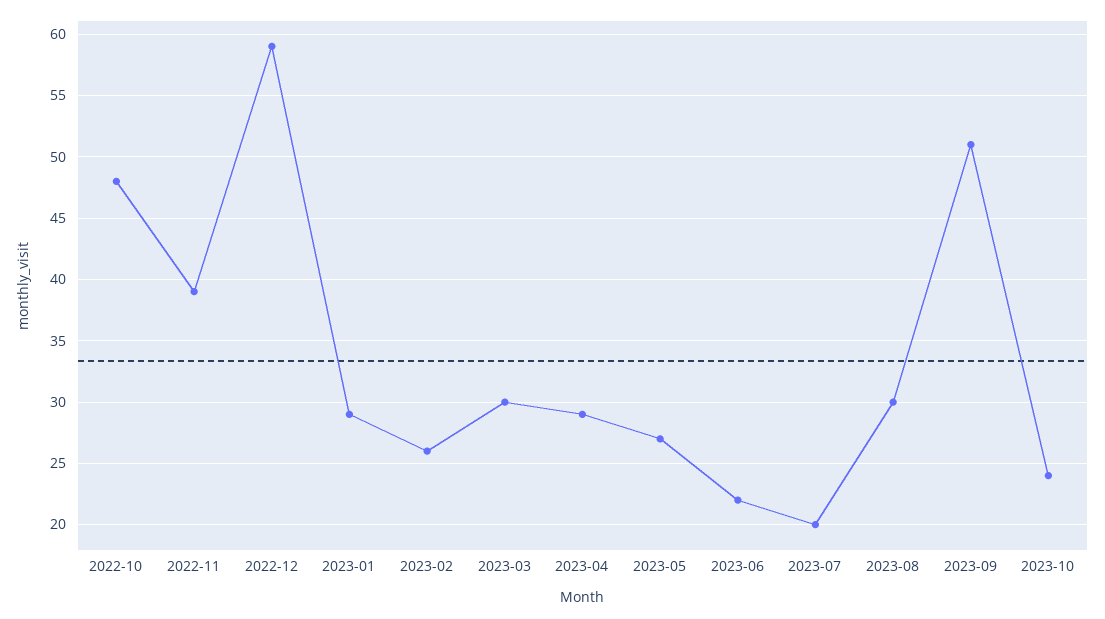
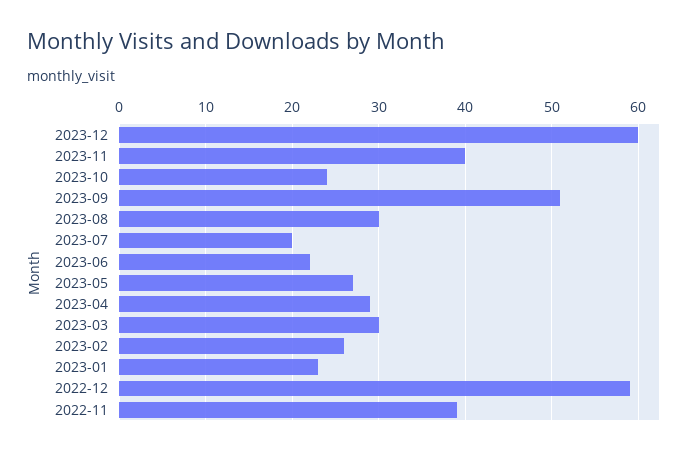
2022-10: 48 -> none
2023-01: 29 -> 23
2023-12: none -> 60
2023-11: none -> 40

